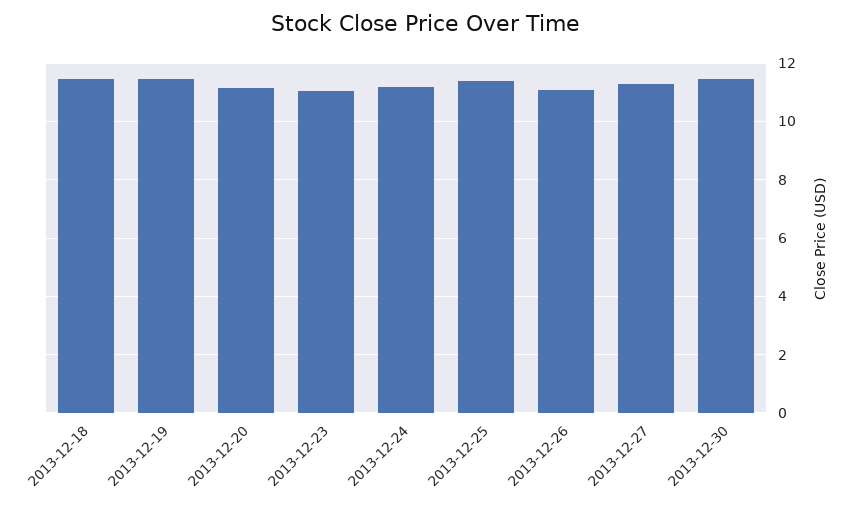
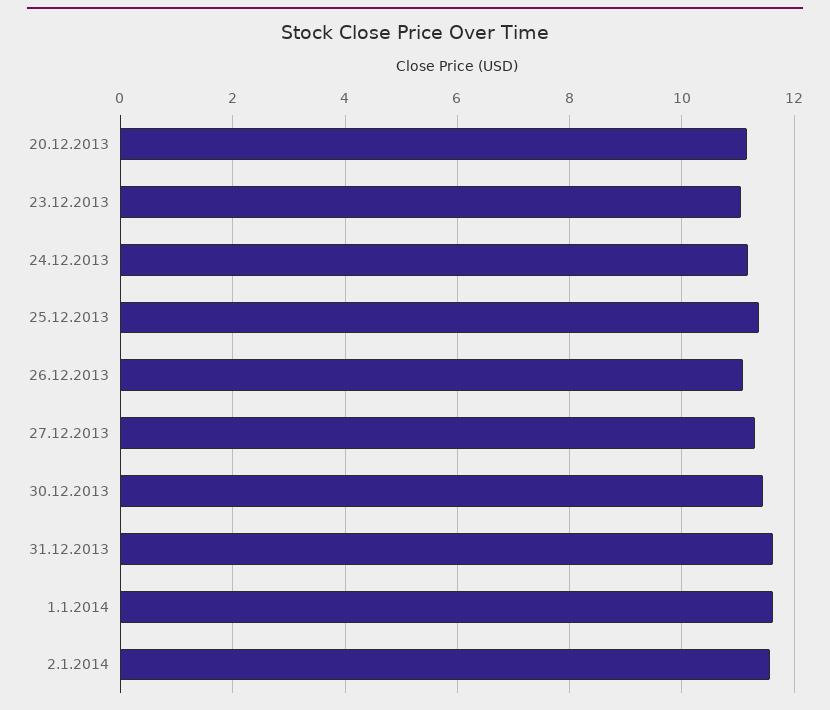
2013-12-18: 11.5 -> none
2013-12-19: 11.5 -> none
31.12.2013: none -> 11.6
1.1.2014: none -> 11.6
2.1.2014: none -> 11.6

